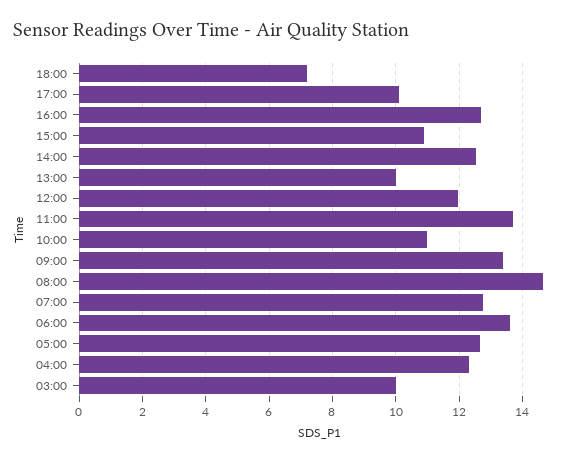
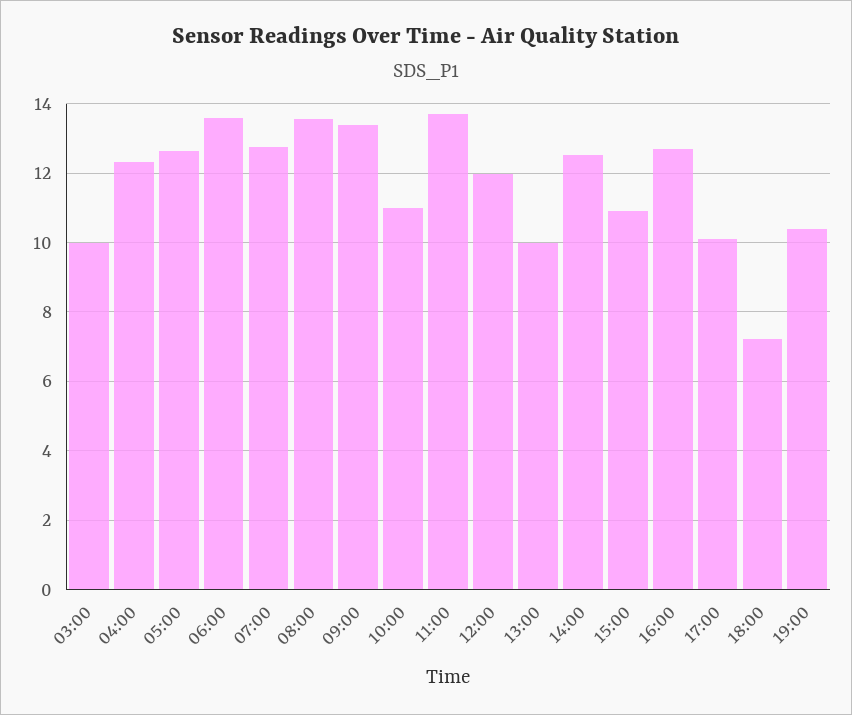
08:00: 14.6 -> 13.6
19:00: none -> 10.4

